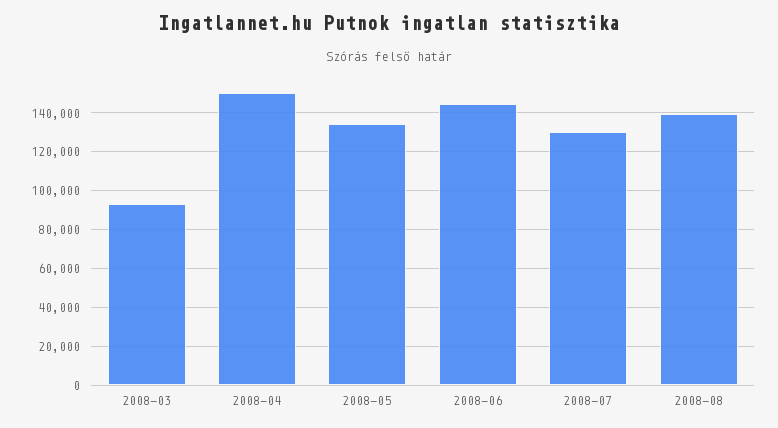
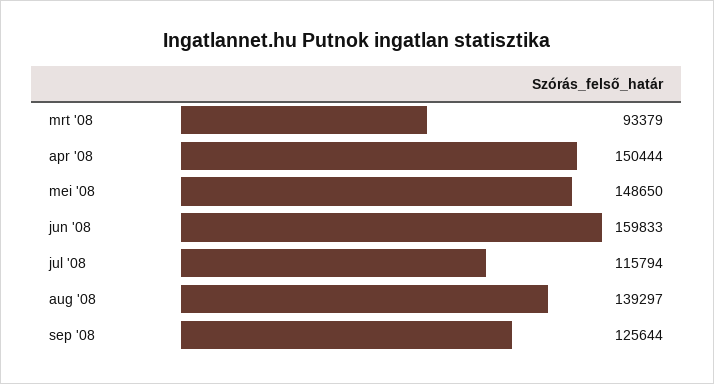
2008-05: 135000 -> 148650
2008-06: 145000 -> 159833
2008-07: 130000 -> 115794
sep '08: none -> 125644

